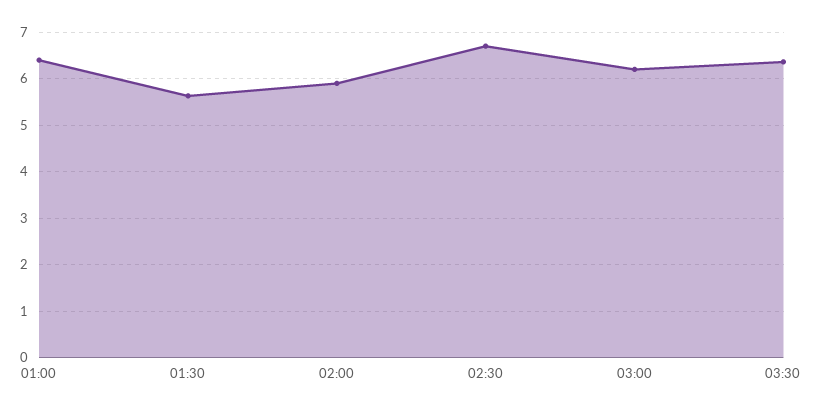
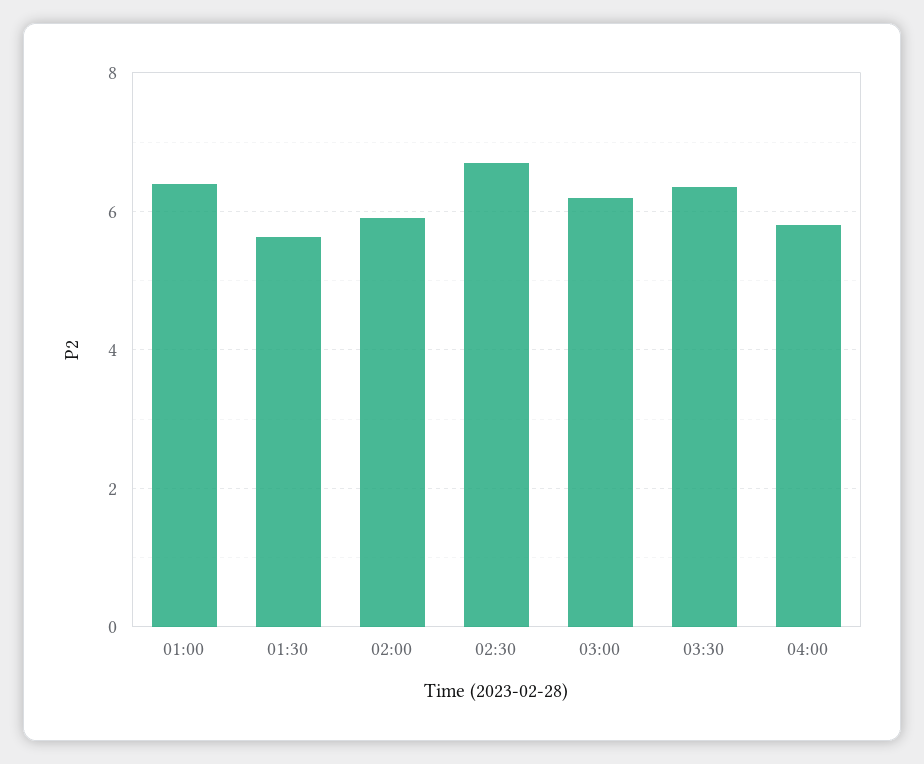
04:00: none -> 5.8

